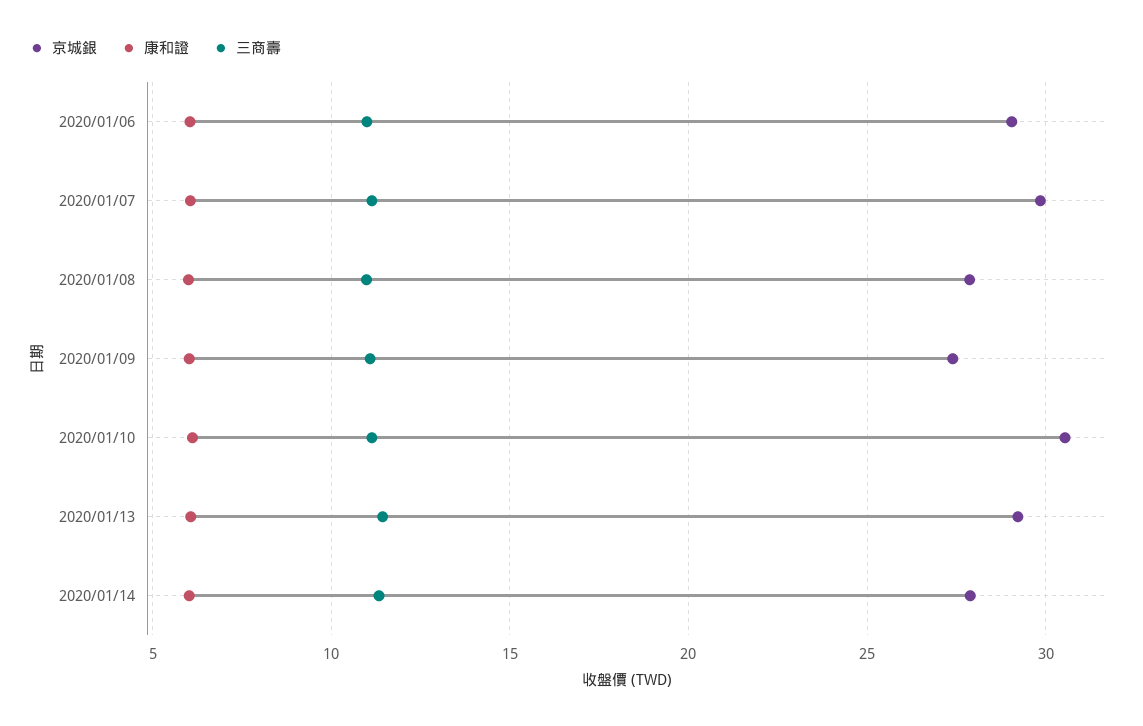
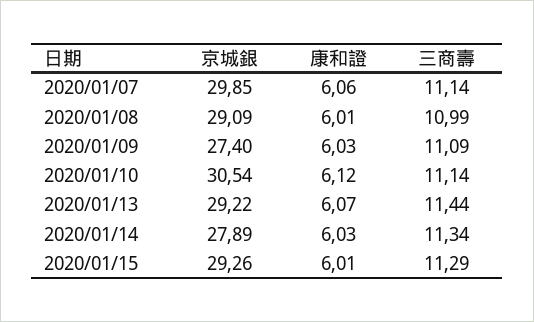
京城銀, 2020/01/06: 29 -> none
康和證, 2020/01/06: 6 -> none
三商壽, 2020/01/06: 11 -> none
京城銀, 2020/01/08: 28 -> 29.09
京城銀, 2020/01/15: none -> 29.26
康和證, 2020/01/15: none -> 6.01
三商壽, 2020/01/15: none -> 11.29

